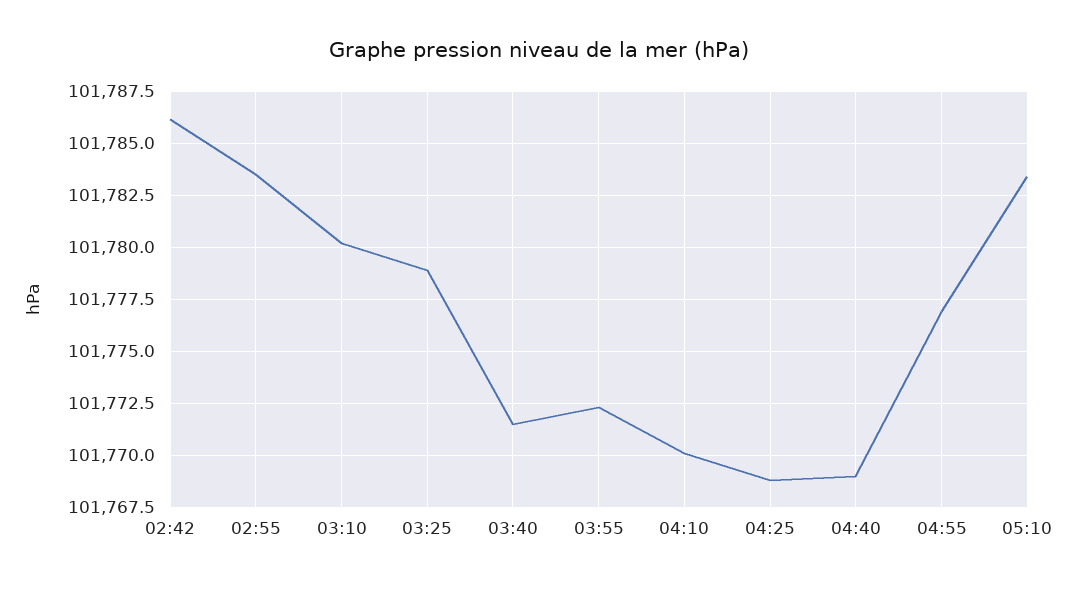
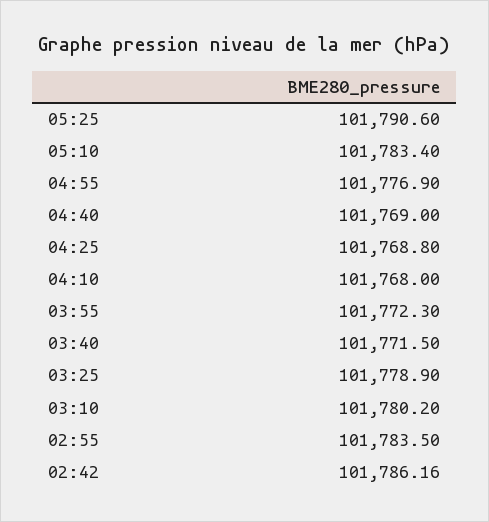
04:10: 101770 -> 101768
05:25: none -> 101790.6

